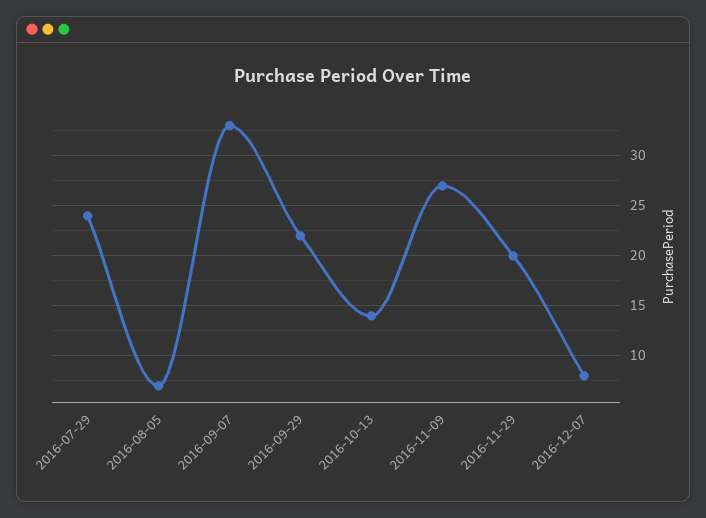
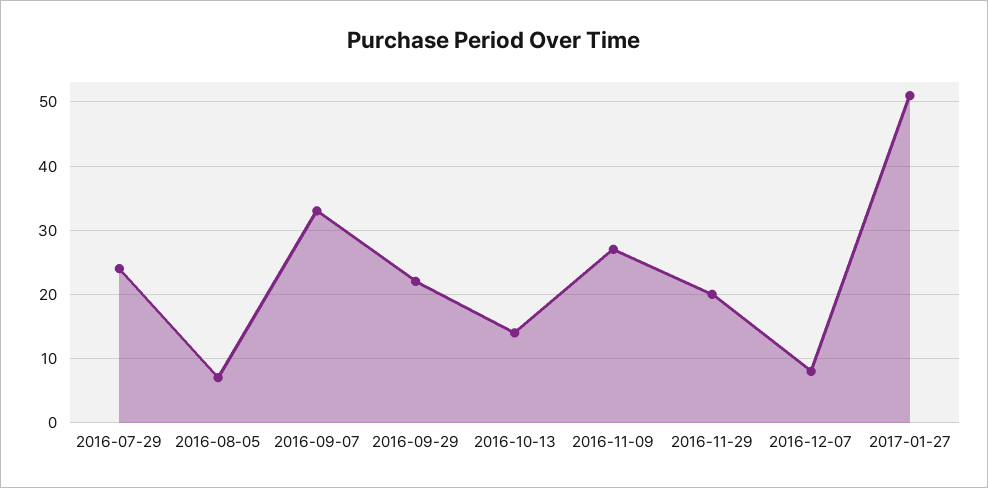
2017-01-27: none -> 51

